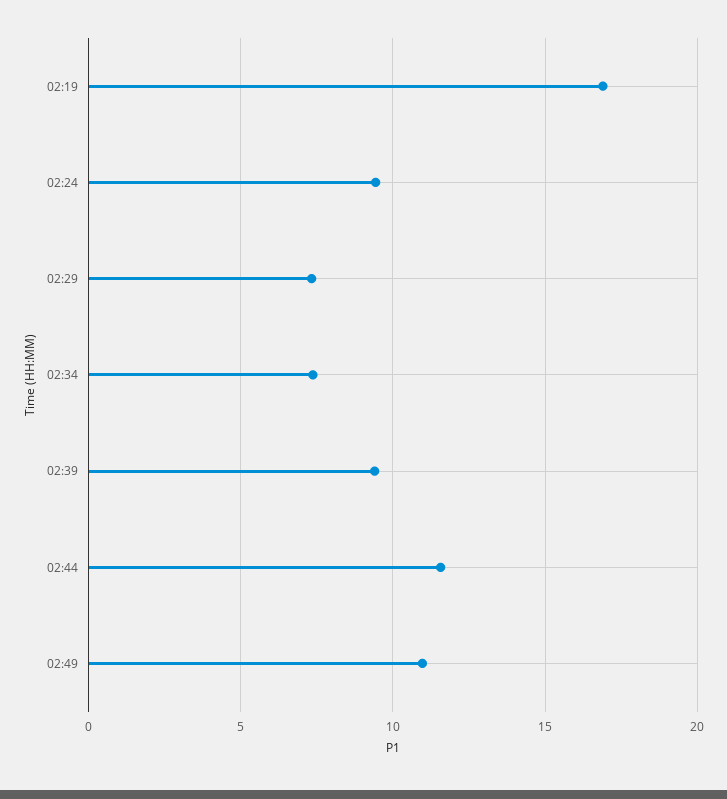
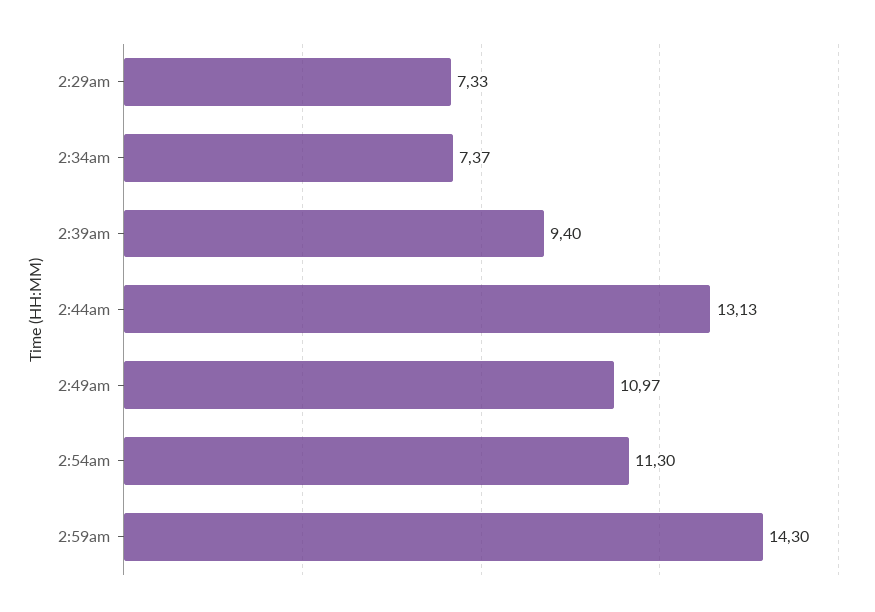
02:19: 17 -> none
02:24: 9.5 -> none
02:44: 11.5 -> 13.13
2:54am: none -> 11.3
2:59am: none -> 14.3

